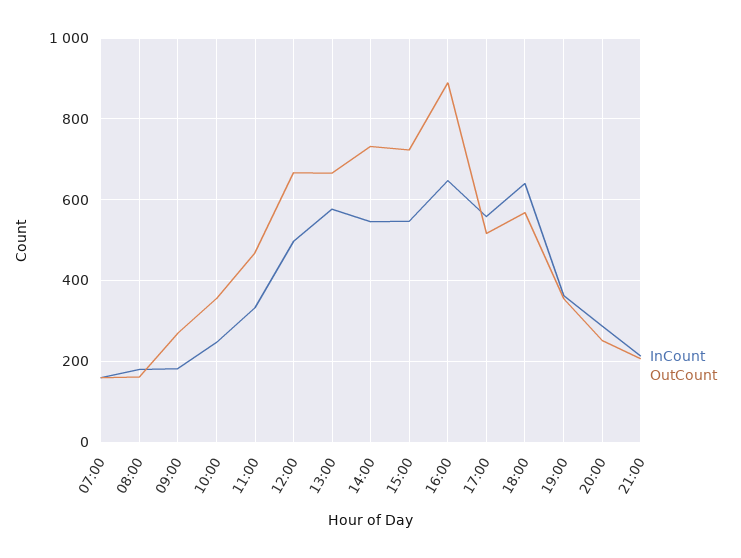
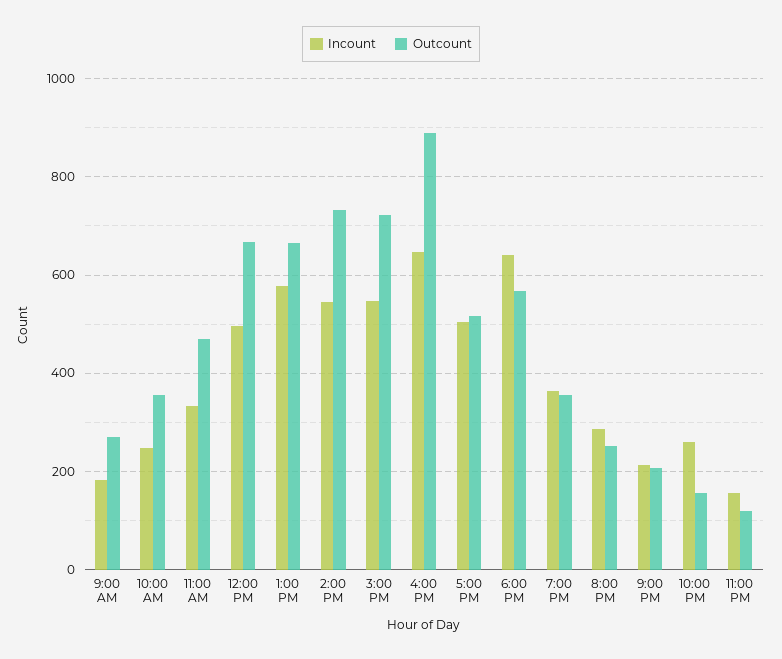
InCount, 07:00: 160 -> none
OutCount, 07:00: 160 -> none
InCount, 08:00: 180 -> none
OutCount, 08:00: 160 -> none
InCount, 17:00: 560 -> 500
InCount, 10:00 PM: none -> 260
OutCount, 10:00 PM: none -> 160
InCount, 11:00 PM: none -> 160
OutCount, 11:00 PM: none -> 120

